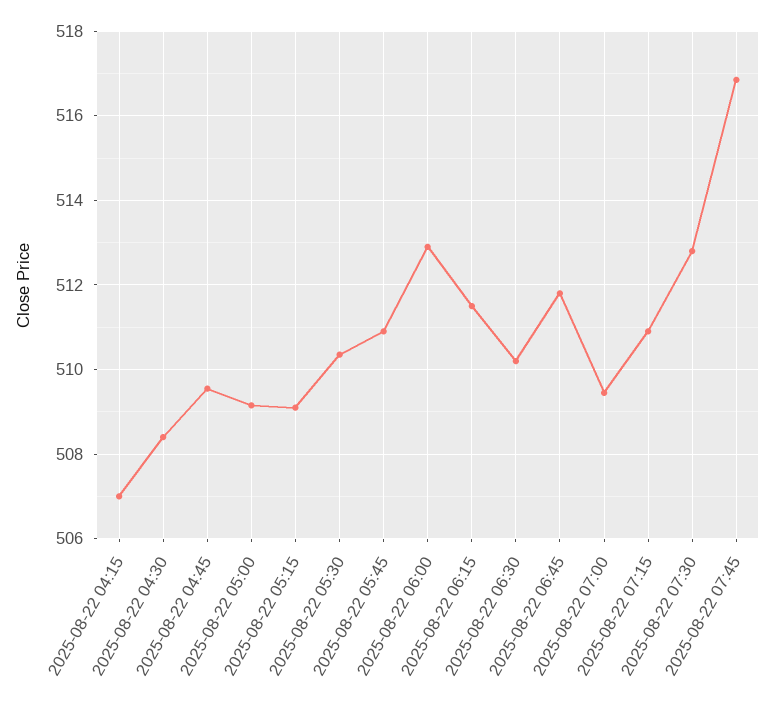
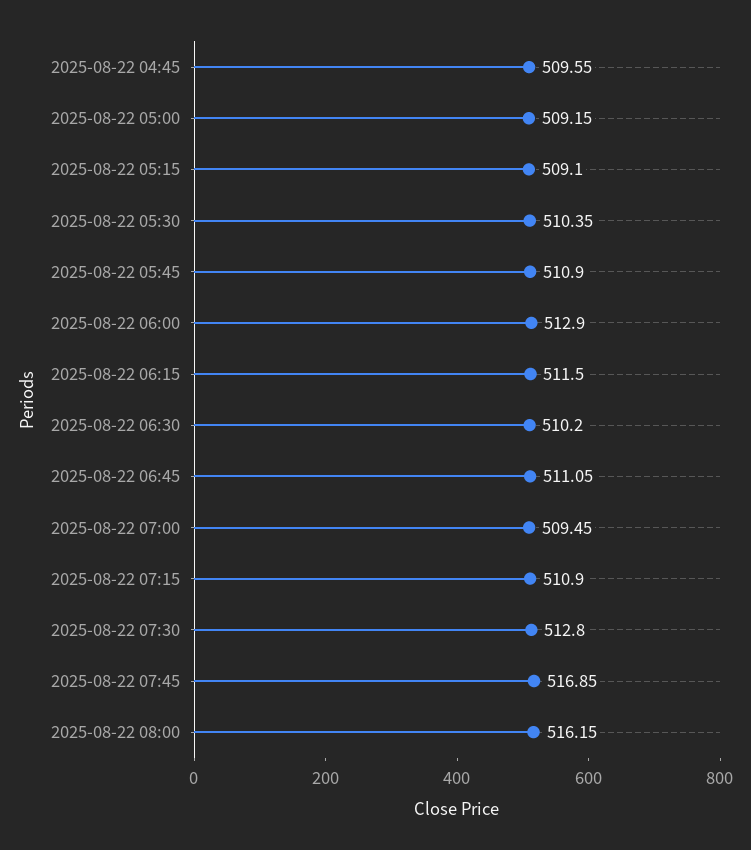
2025-08-22 04:15: 507 -> none
2025-08-22 04:30: 508.4 -> none
2025-08-22 06:45: 511.8 -> 511.05
2025-08-22 08:00: none -> 516.15

